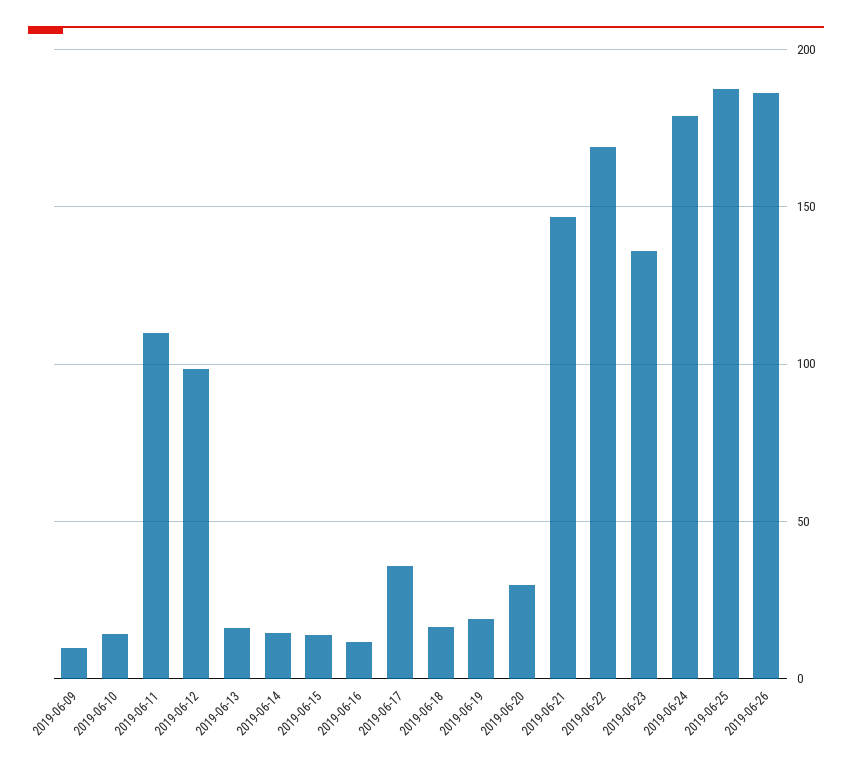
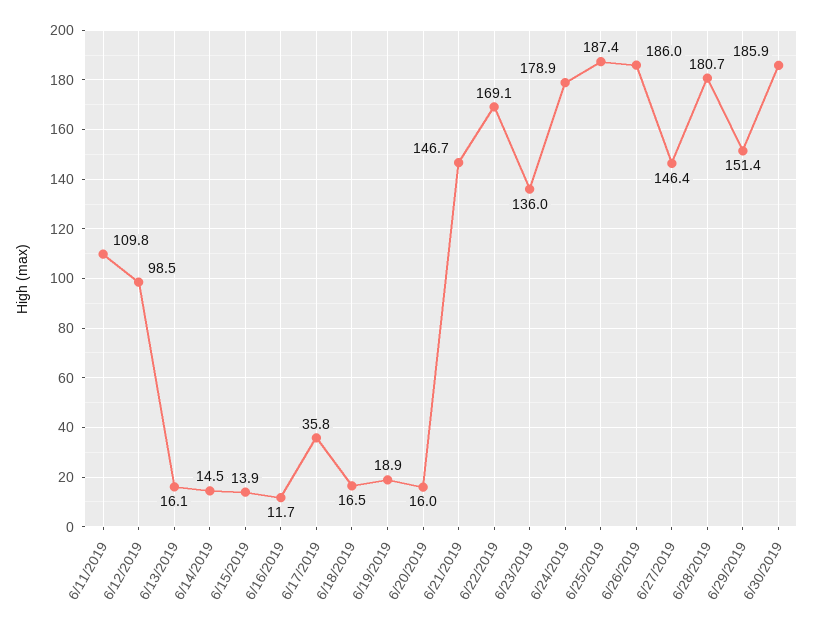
2019-06-09: 10 -> none
2019-06-10: 15 -> none
2019-06-20: 30 -> 16
6/27/2019: none -> 146.4
6/28/2019: none -> 180.7
6/29/2019: none -> 151.4
6/30/2019: none -> 185.9

